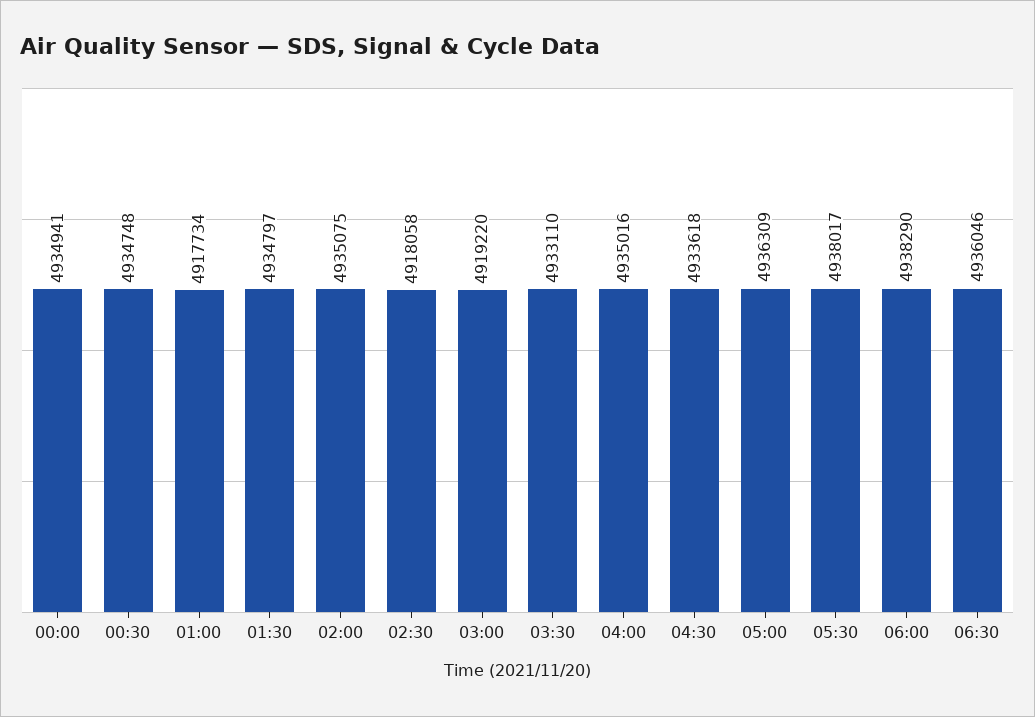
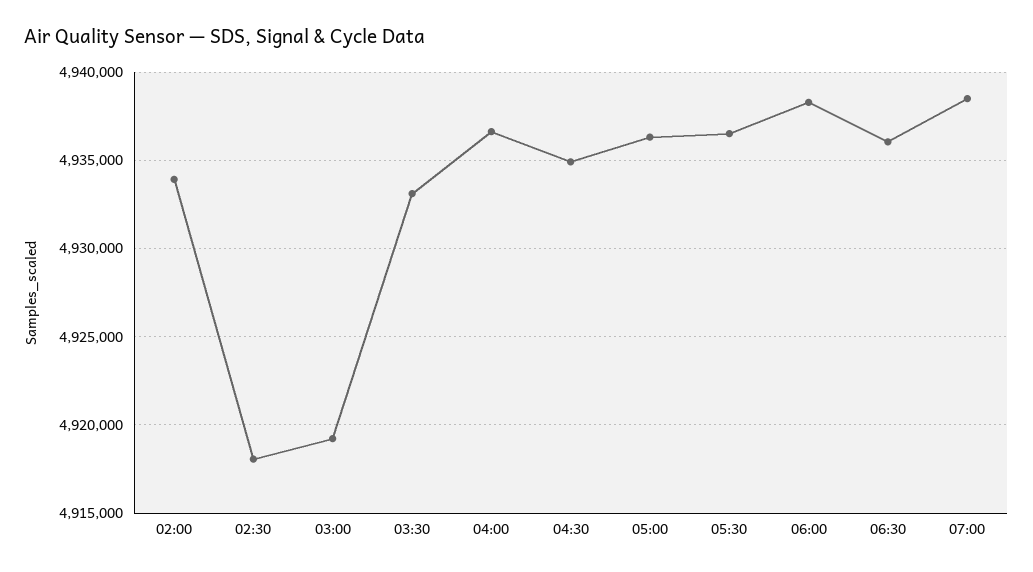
00:00: 4934941 -> none
00:30: 4934748 -> none
01:00: 4917734 -> none
01:30: 4934797 -> none
02:00: 4935075 -> 4934000
04:00: 4935016 -> 4936500
04:30: 4933618 -> 4935000
05:30: 4938017 -> 4936500
07:00: none -> 4938500

